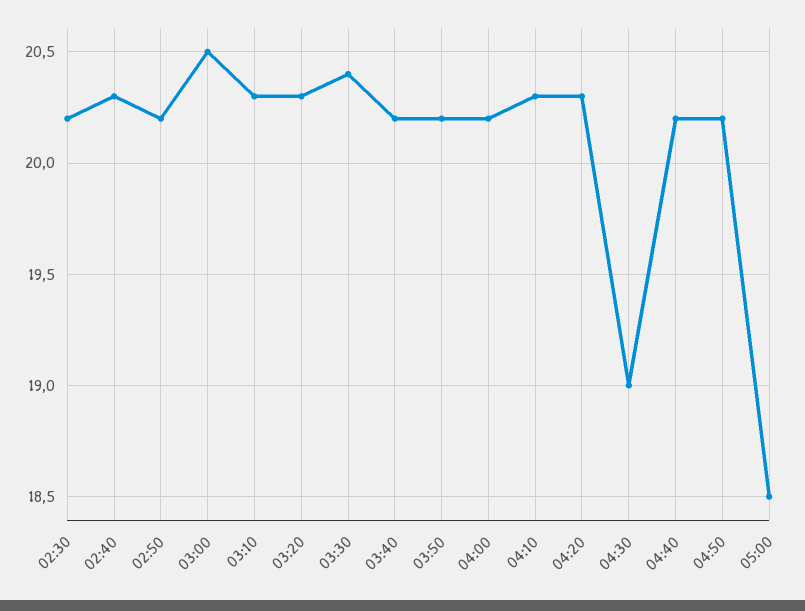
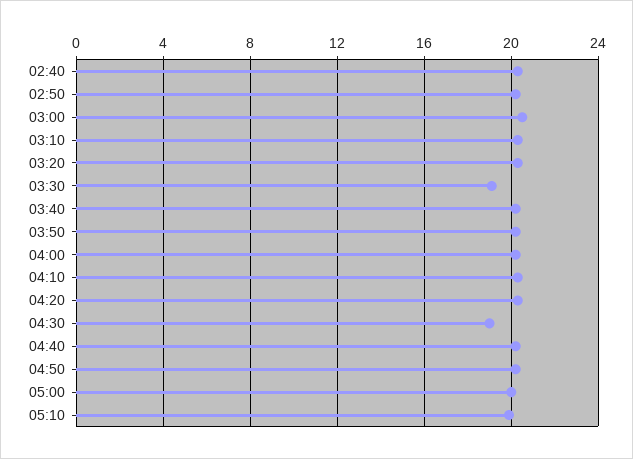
02:30: 20.2 -> none
03:30: 20.4 -> 19
05:00: 18.5 -> 20
05:10: none -> 20

